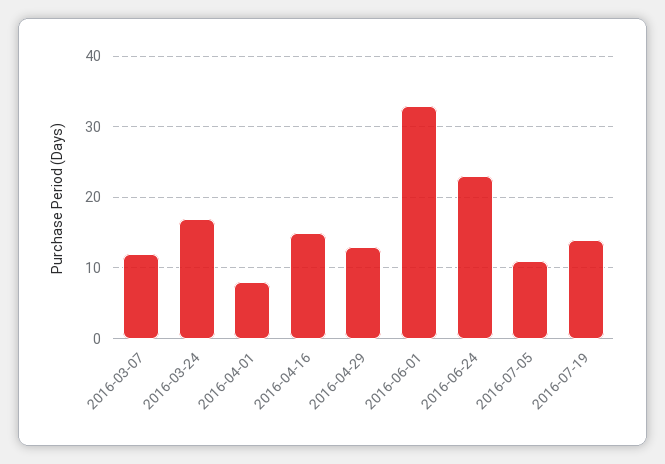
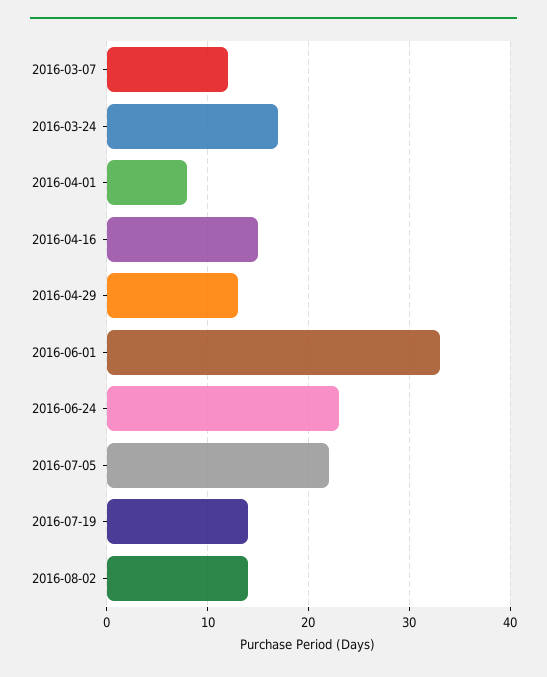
2016-07-05: 11 -> 22
2016-08-02: none -> 14

